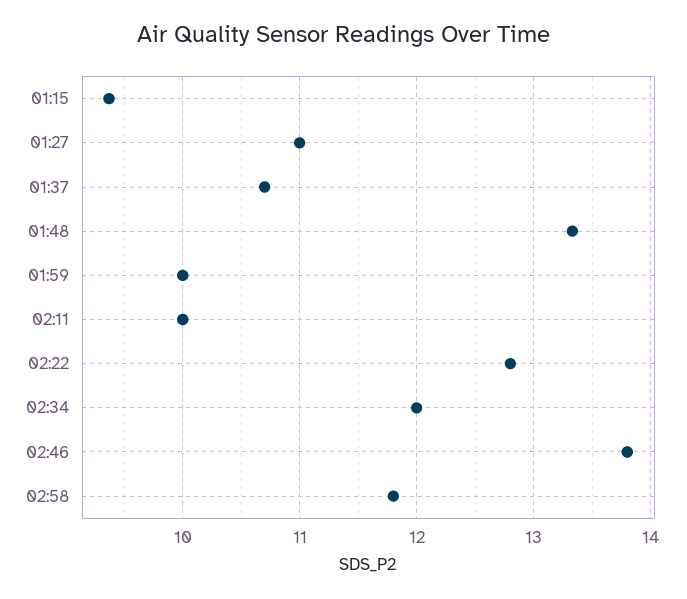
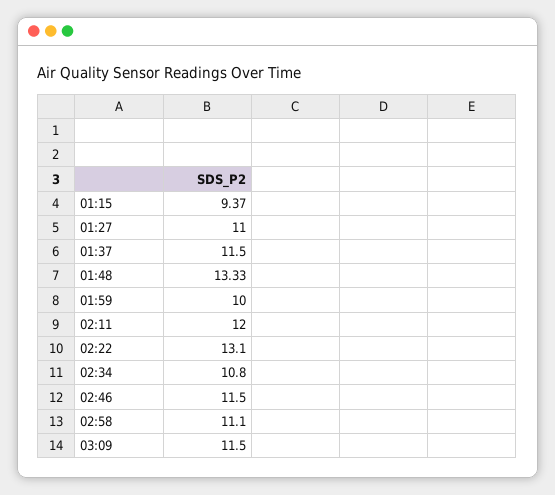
01:37: 10.7 -> 11.5
02:11: 10 -> 12
02:22: 12.8 -> 13.1
02:34: 12 -> 10.8
02:46: 13.8 -> 11.5
02:58: 11.8 -> 11.1
03:09: none -> 11.5

